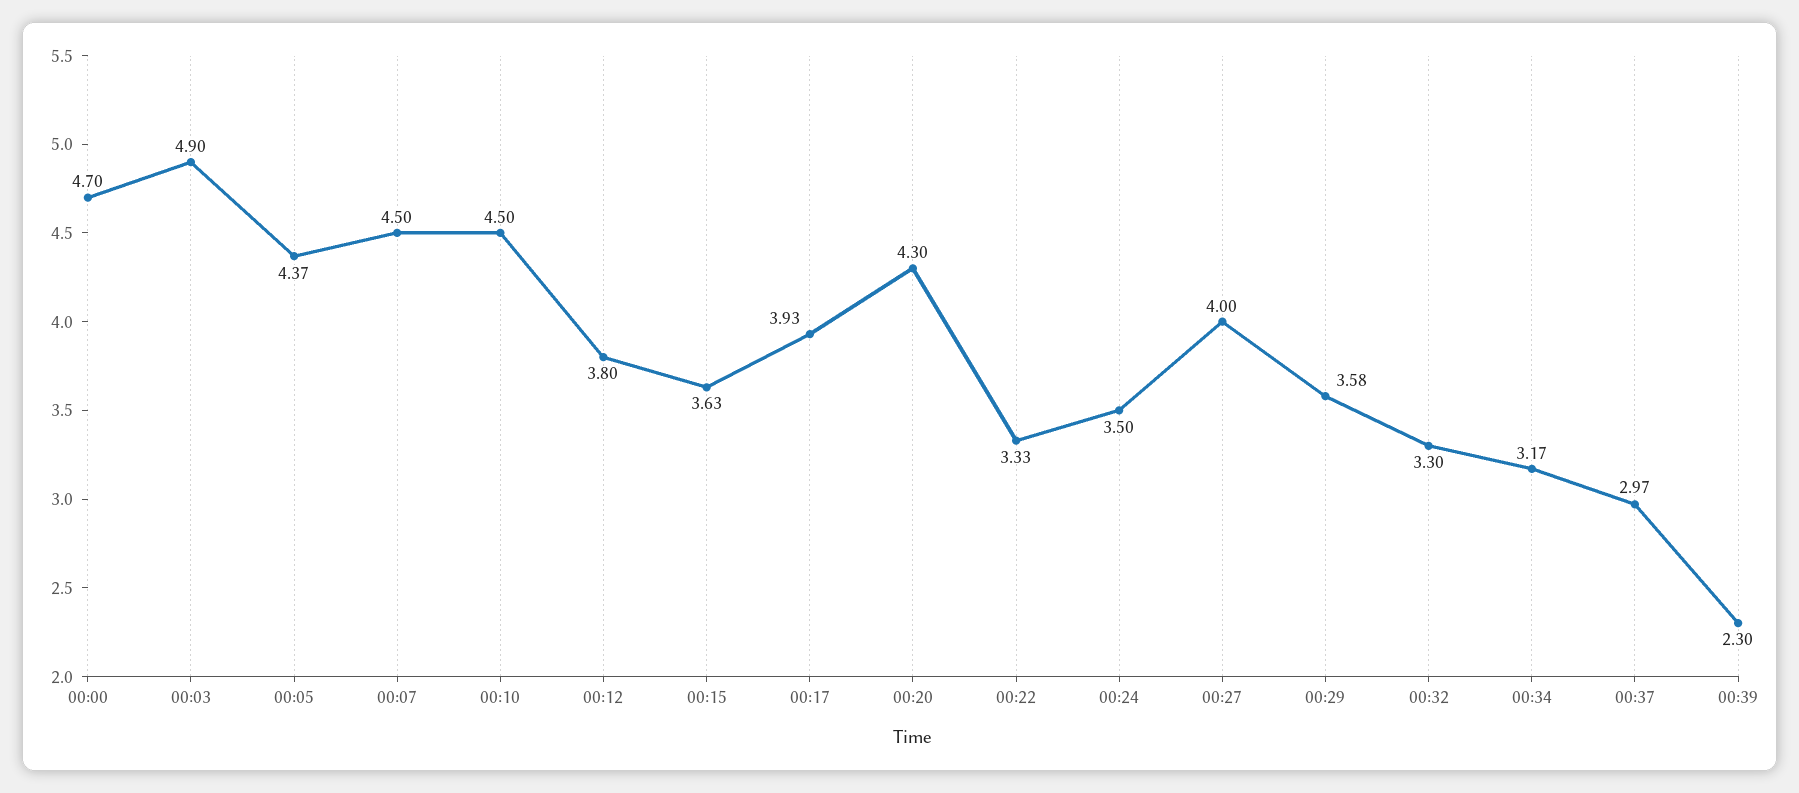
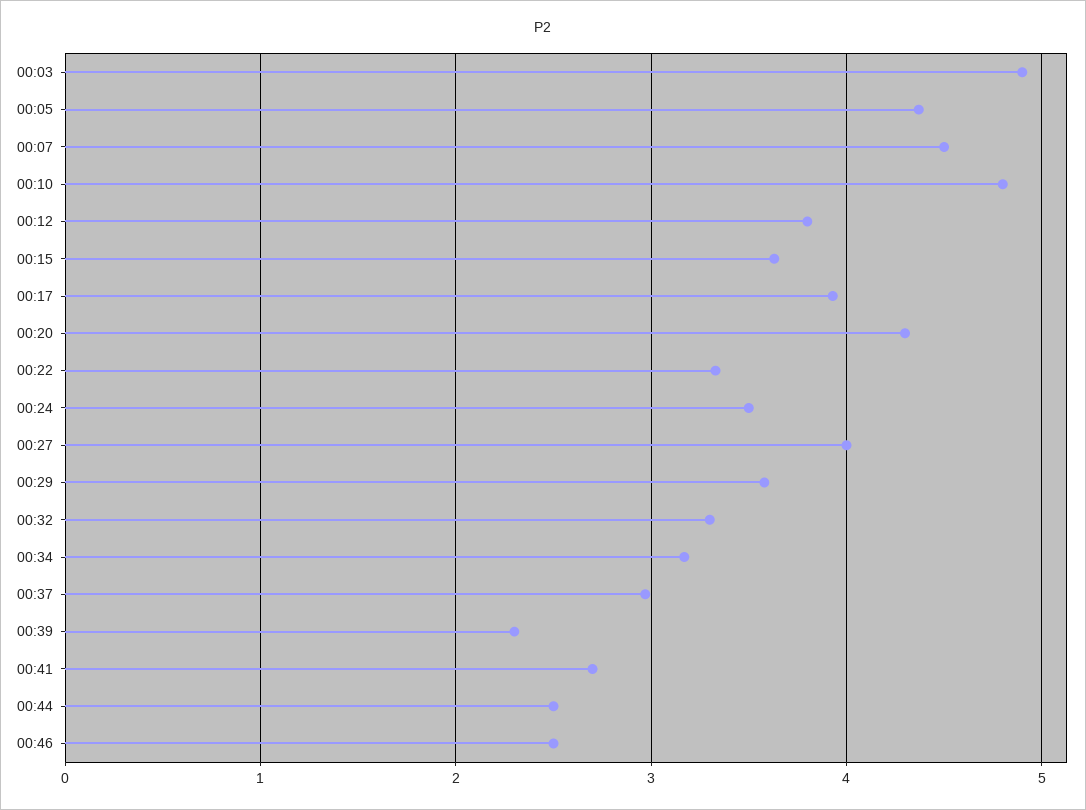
00:00: 4.7 -> none
00:10: 4.5 -> 4.8
00:41: none -> 2.7
00:44: none -> 2.5
00:46: none -> 2.5

